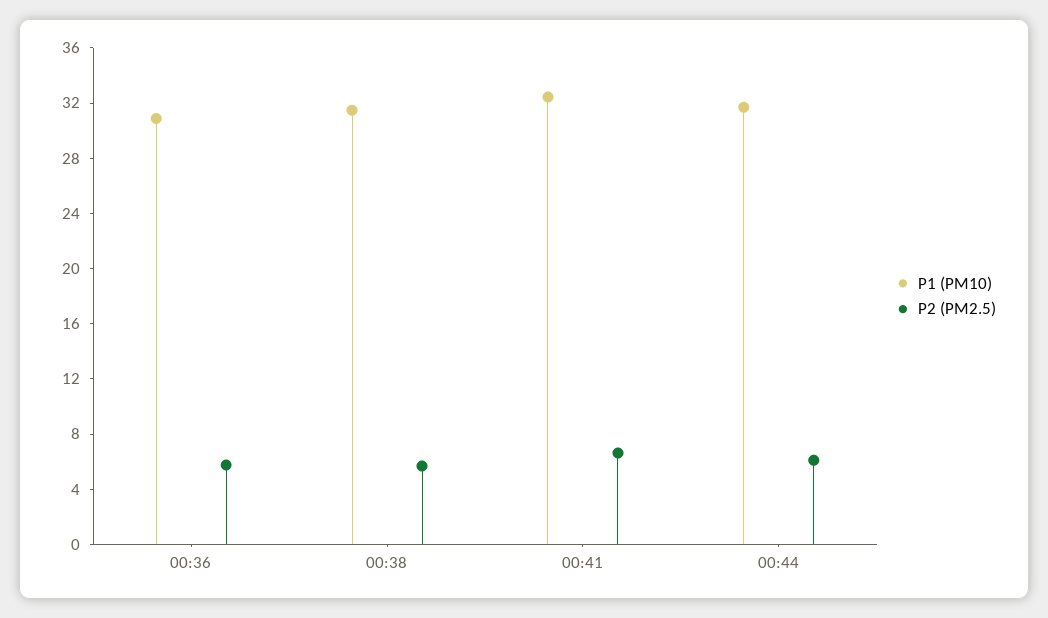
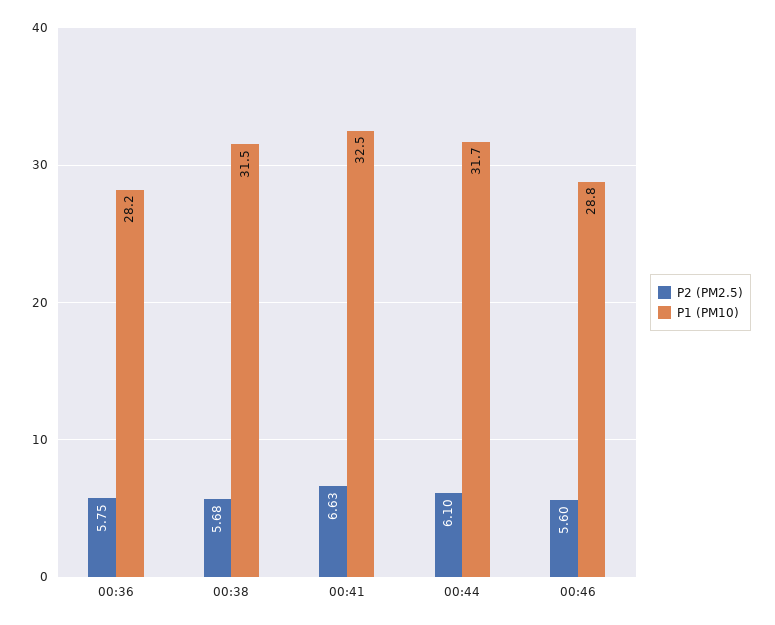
P1 (PM10), 00:36: 31 -> 28.2
P2 (PM2.5), 00:46: none -> 5.6
P1 (PM10), 00:46: none -> 28.8

